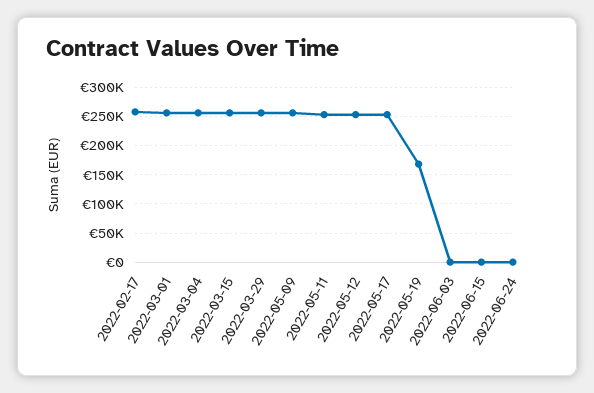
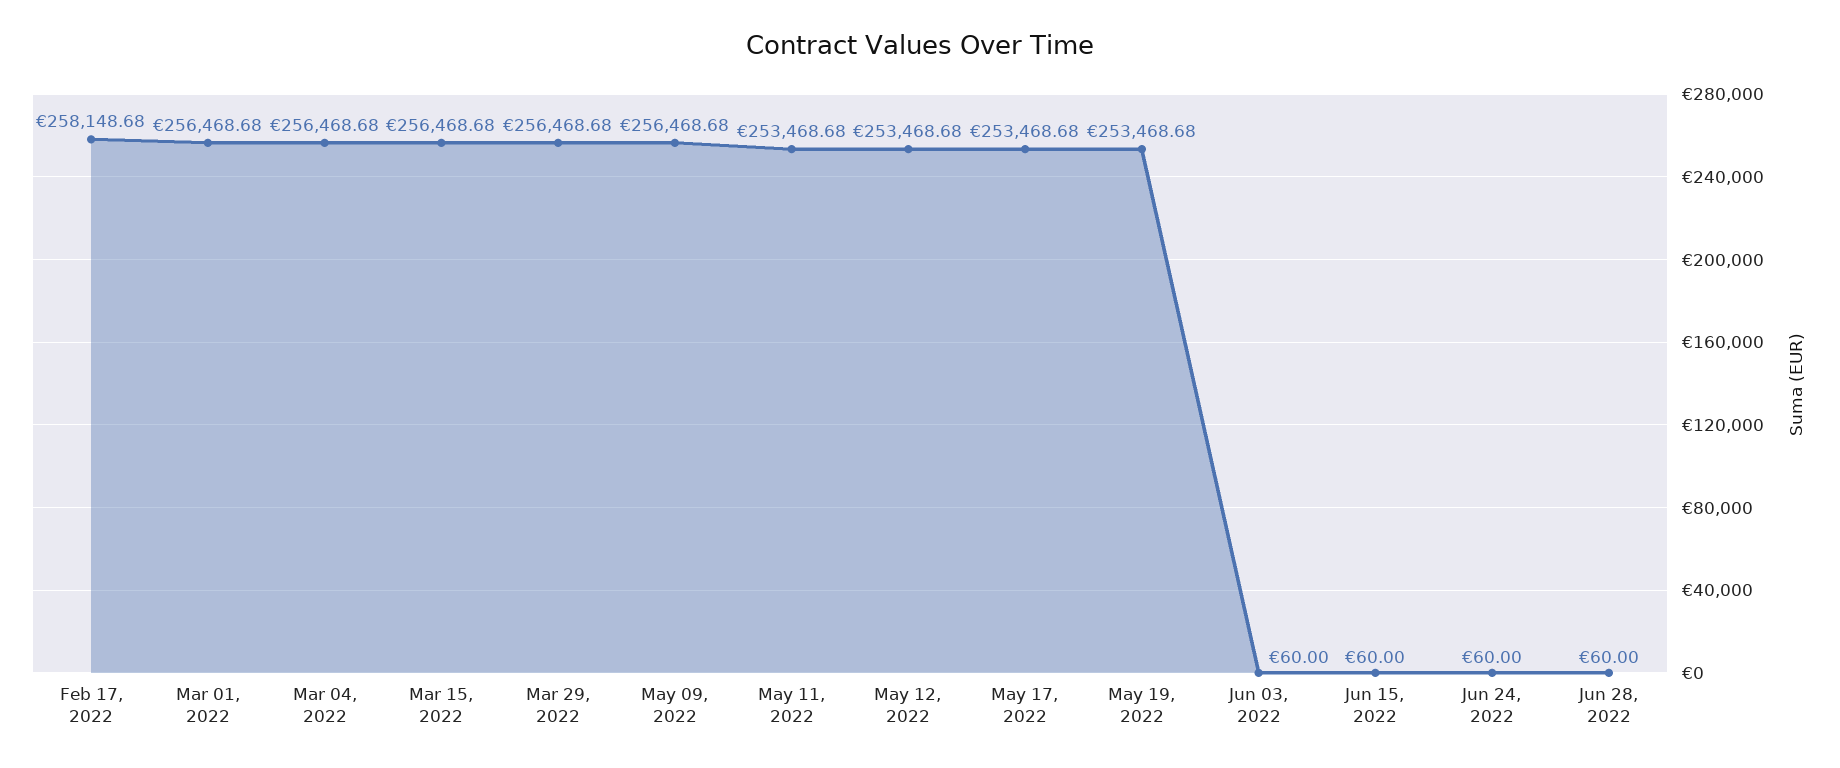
2022-05-19: 175000 -> 253468.68
Jun 28, 2022: none -> 60

